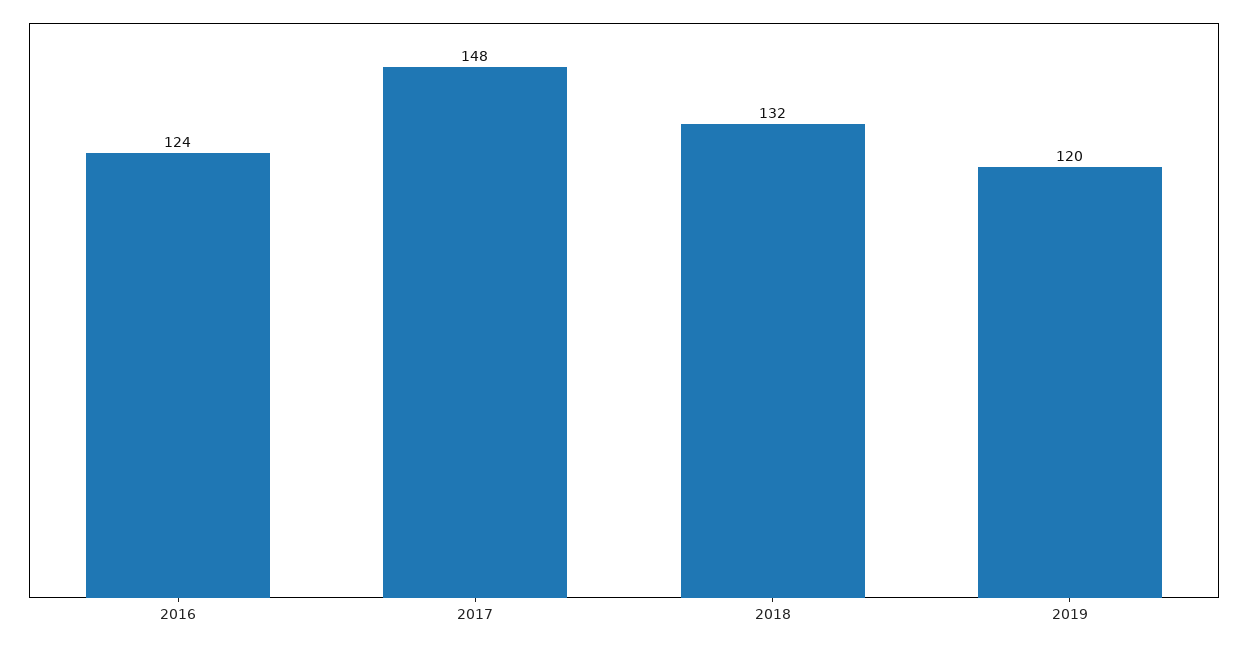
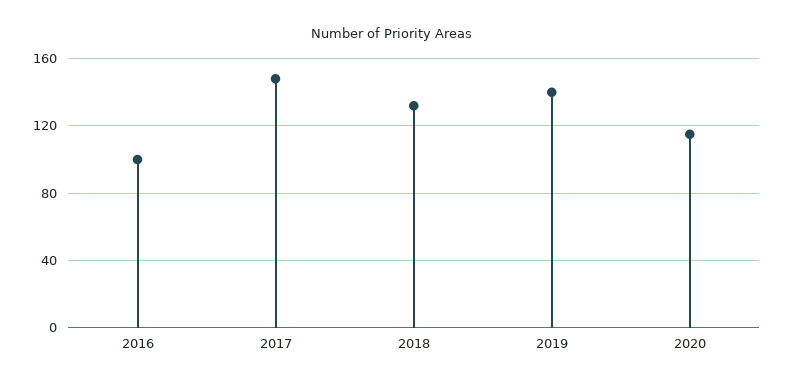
2016: 124 -> 100
2019: 120 -> 140
2020: none -> 115

